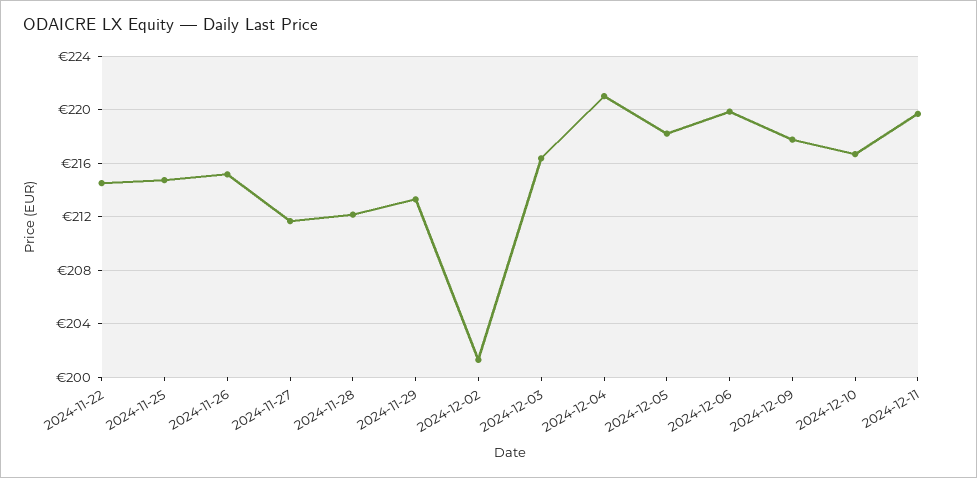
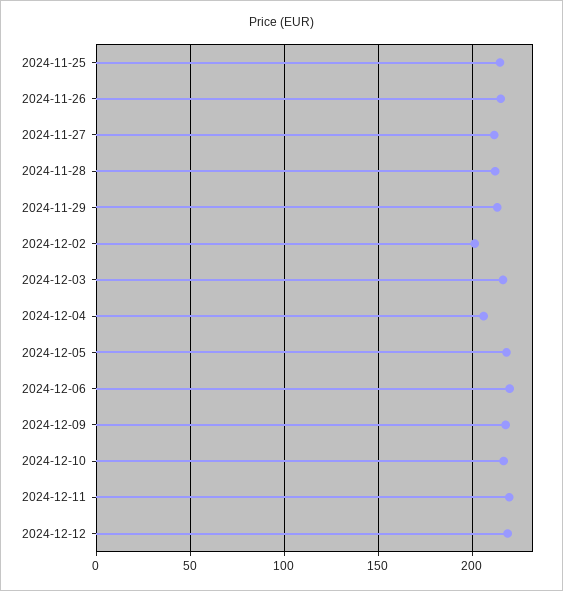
2024-11-22: 214.5 -> none
2024-12-04: 221 -> 205
2024-12-12: none -> 220

